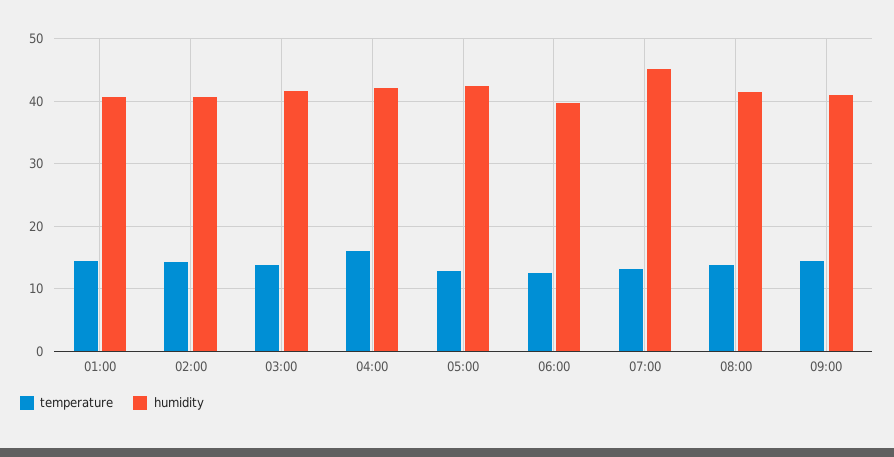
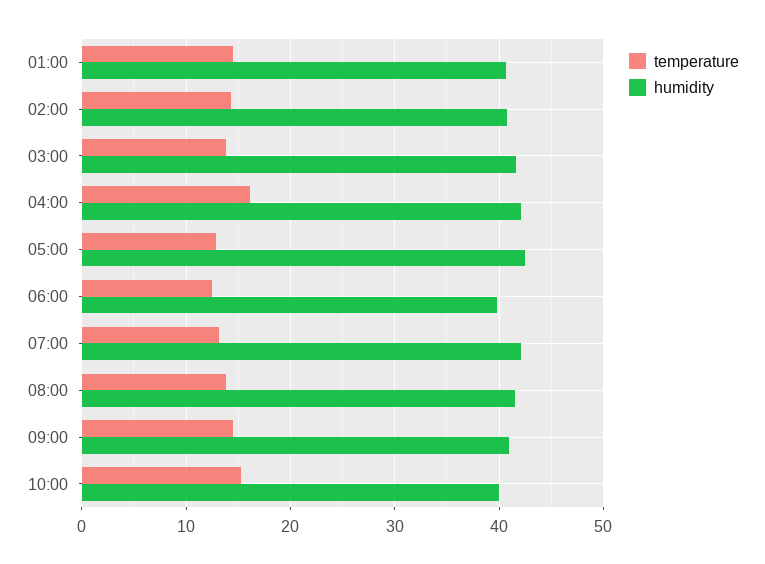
humidity, 07:00: 45 -> 42
temperature, 10:00: none -> 15
humidity, 10:00: none -> 40

